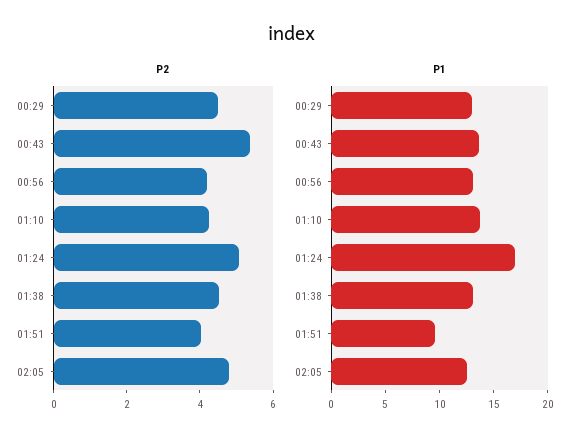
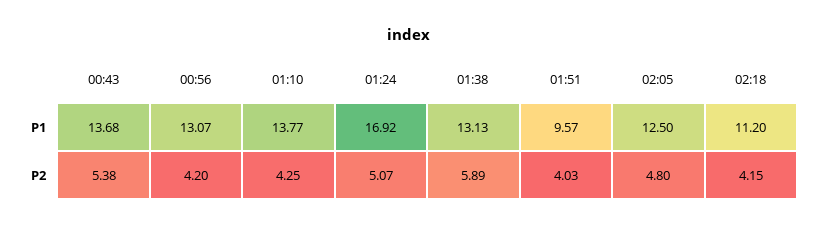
P2, 00:29: 4.5 -> none
P2, 01:38: 4.5 -> 5.89
P1, 00:29: 13 -> none
P1, 02:18: none -> 11.2
P2, 02:18: none -> 4.15

